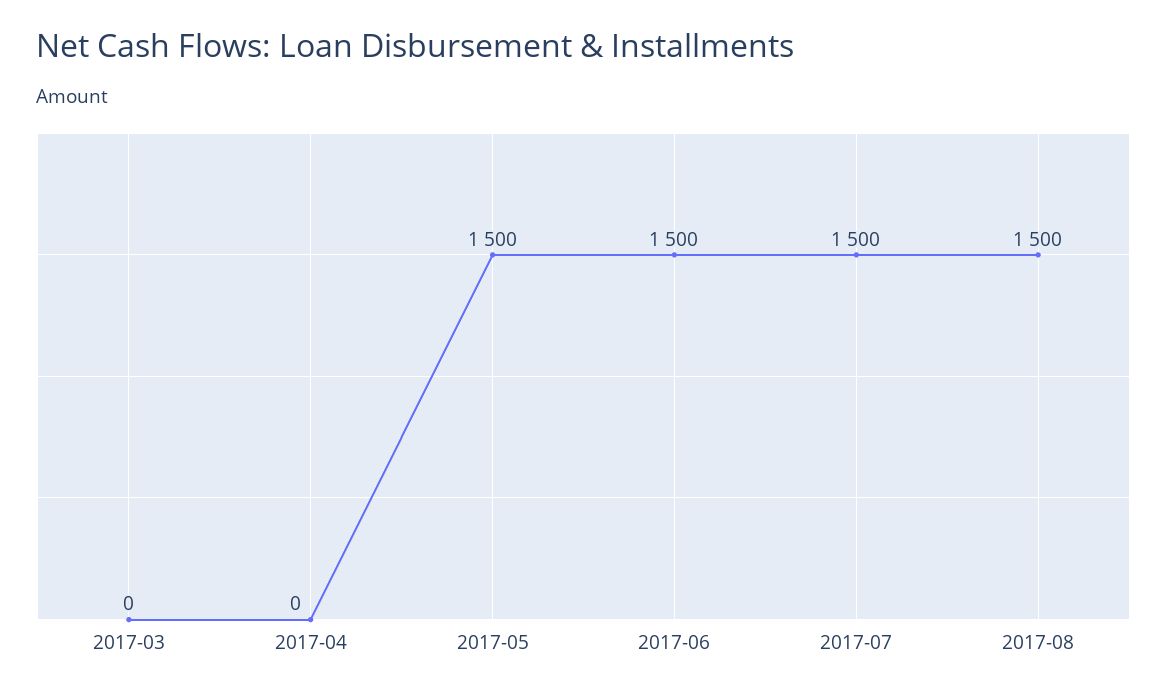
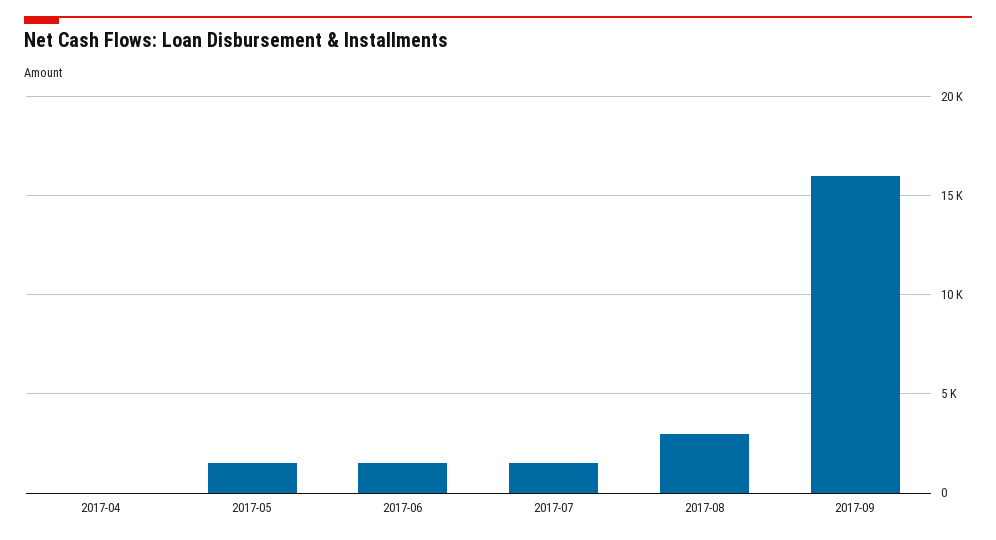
2017-03: 0 -> none
2017-08: 1500 -> 3000
2017-09: none -> 16000

